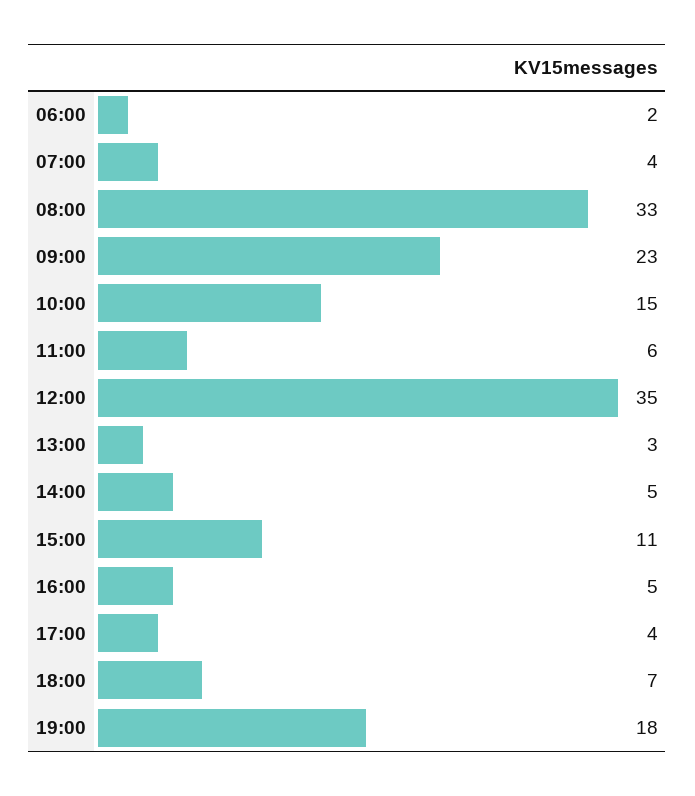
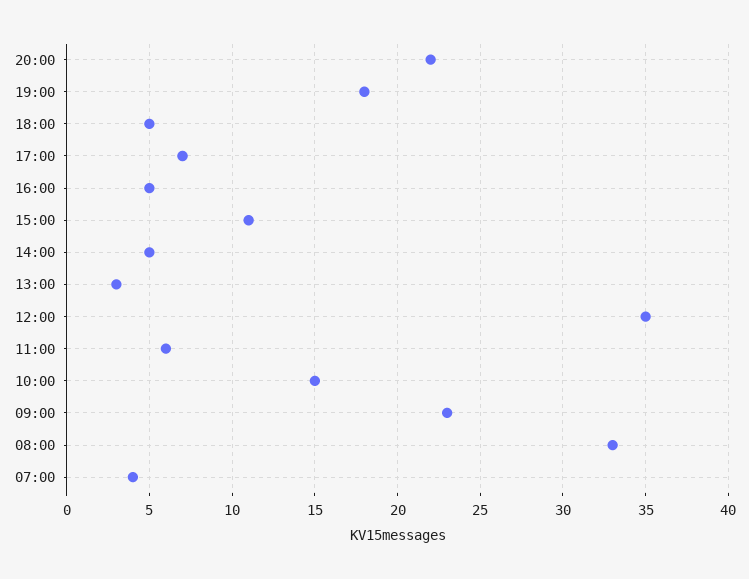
06:00: 2 -> none
17:00: 4 -> 7
18:00: 7 -> 5
20:00: none -> 22

